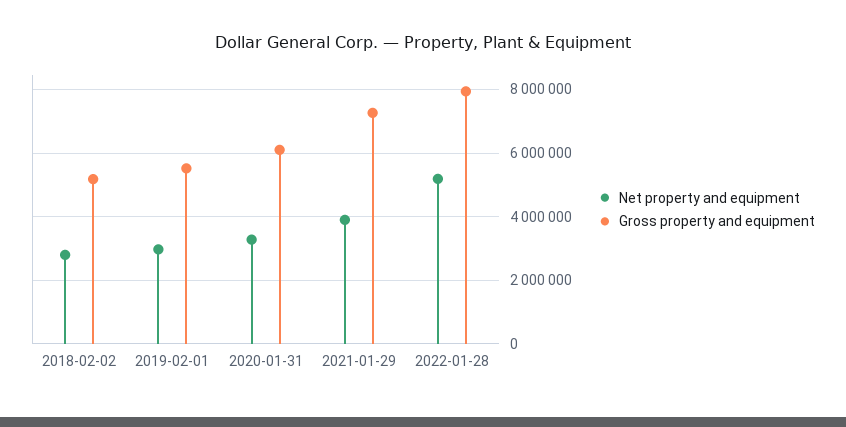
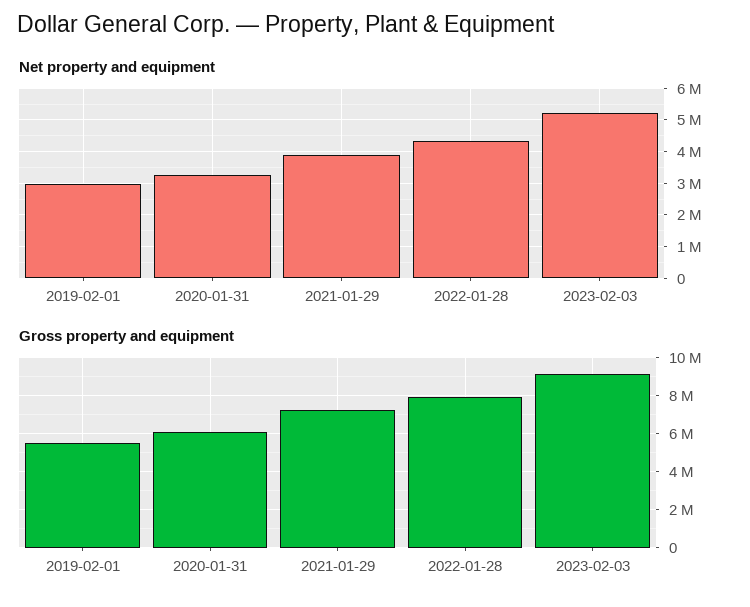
Net property and equipment, 2018-02-02: 2800000 -> none
Gross property and equipment, 2018-02-02: 5200000 -> none
Net property and equipment, 2022-01-28: 5200000 -> 4400000
Net property and equipment, 2023-02-03: none -> 5200000
Gross property and equipment, 2023-02-03: none -> 9000000

